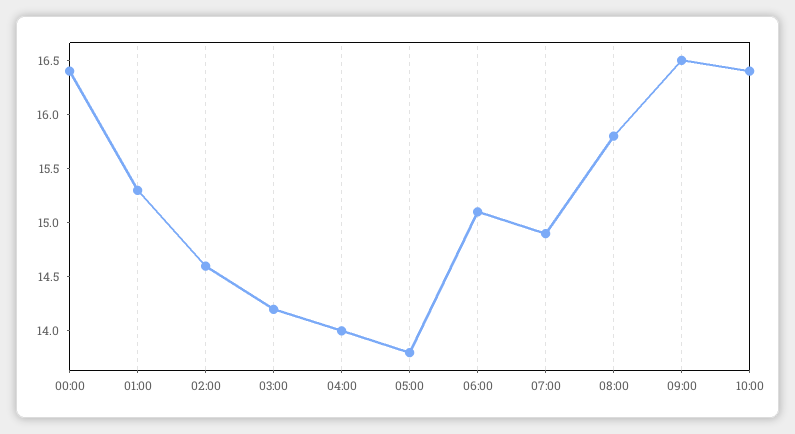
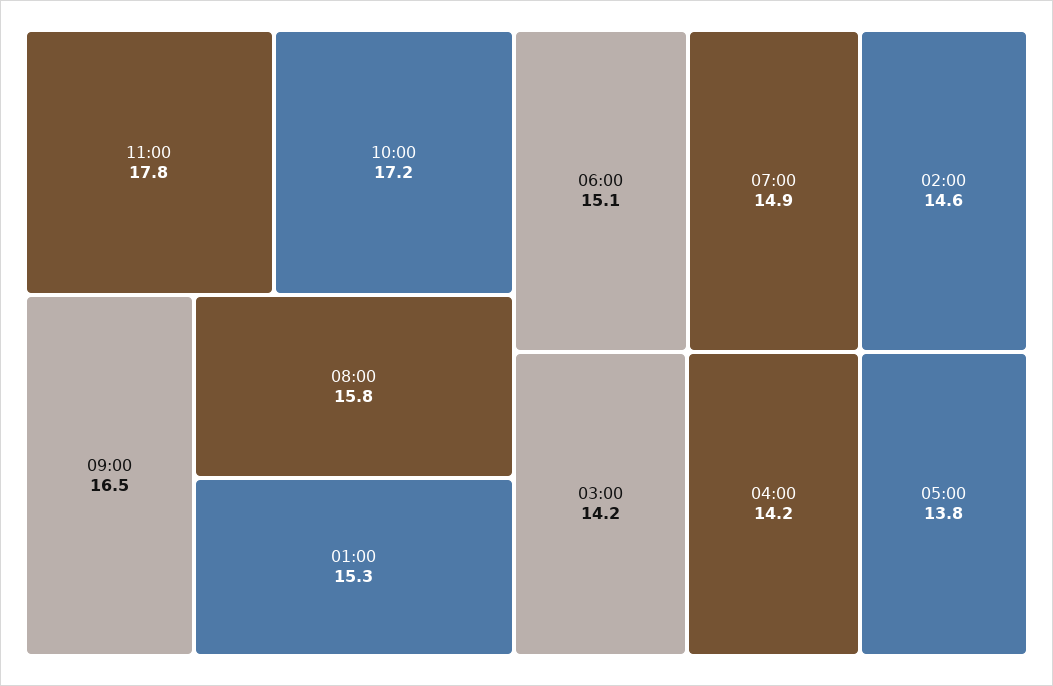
00:00: 16.4 -> none
04:00: 14 -> 14.2
10:00: 16.4 -> 17.2
11:00: none -> 17.8

